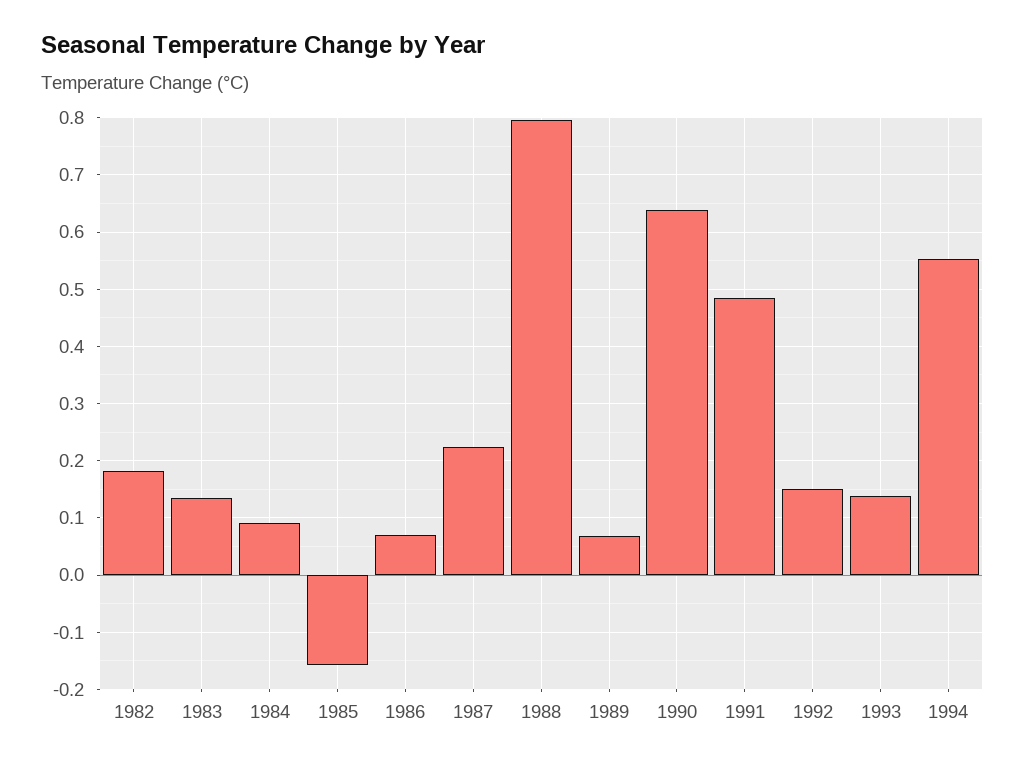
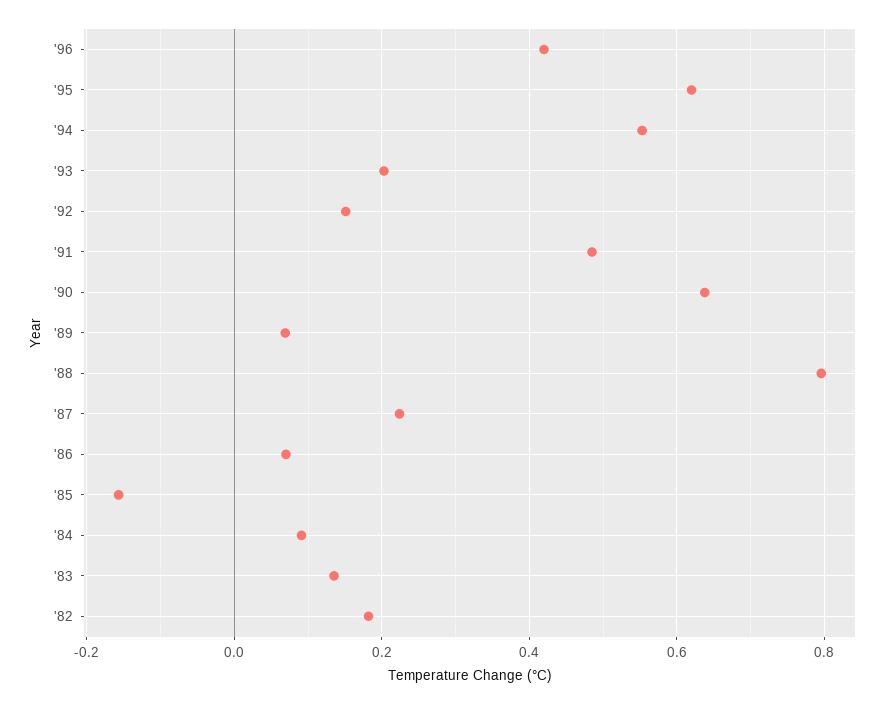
1993: 0.14 -> 0.2
'96: none -> 0.42
'95: none -> 0.62

